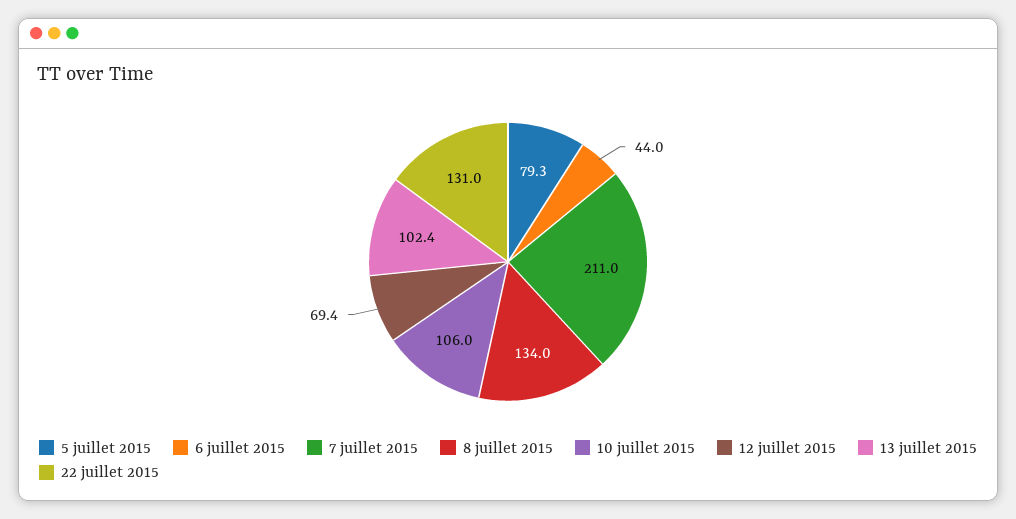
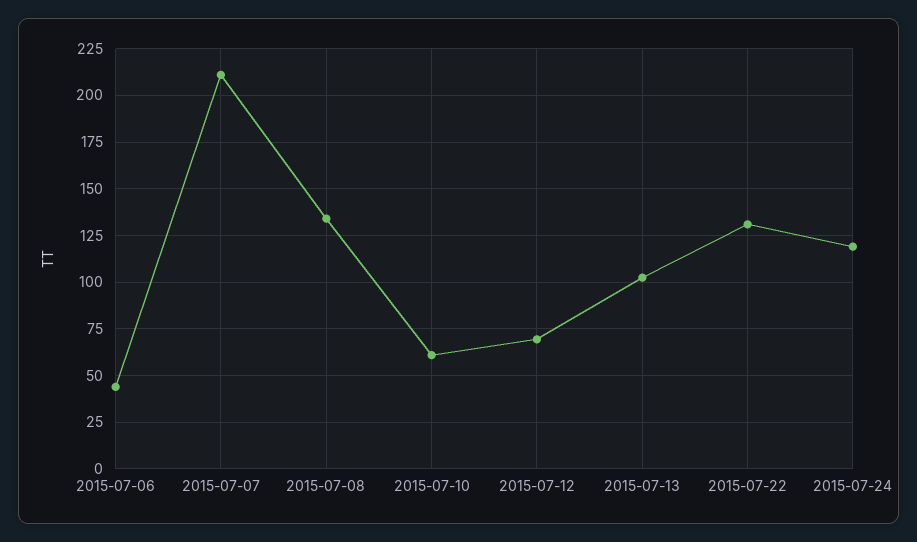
5 juillet 2015: 79.3 -> none
10 juillet 2015: 106 -> 60
2015-07-24: none -> 120

